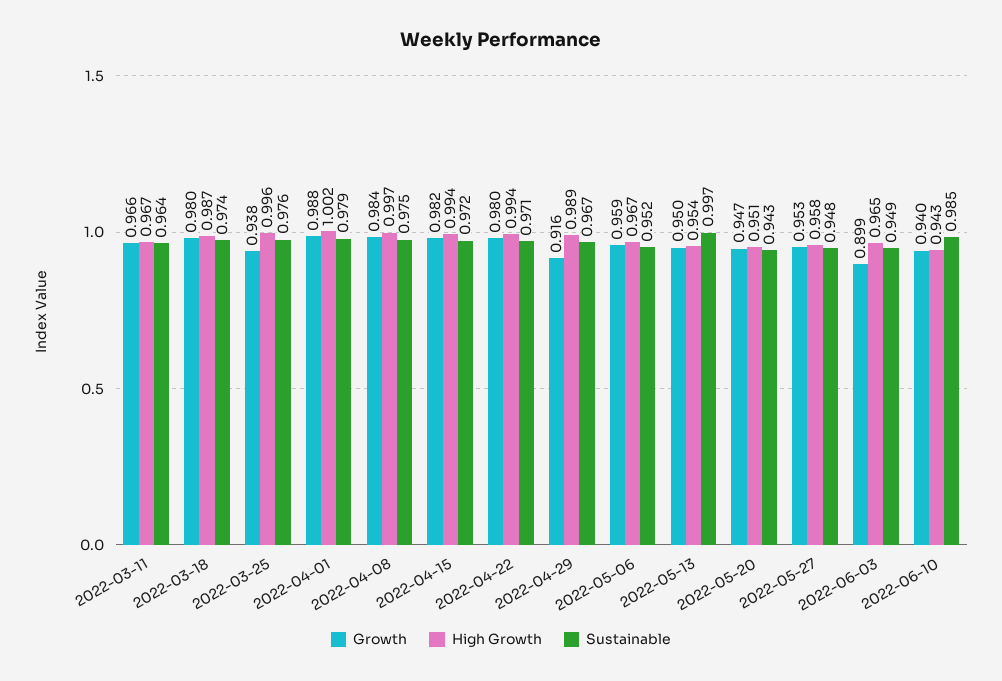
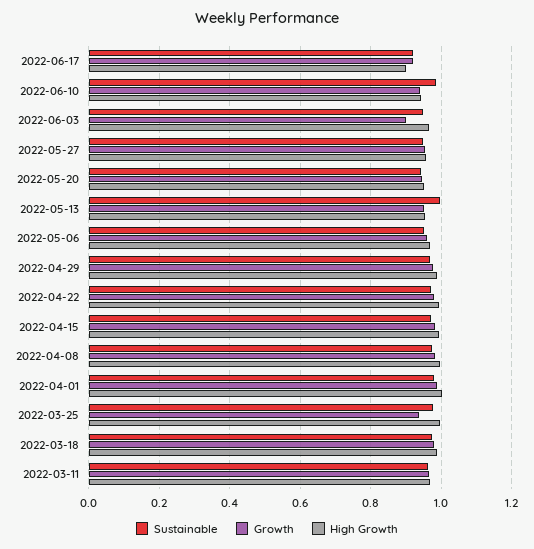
Growth, 2022-04-29: 0.916 -> 0.98
Sustainable, 2022-06-17: none -> 0.92
Growth, 2022-06-17: none -> 0.92
High Growth, 2022-06-17: none -> 0.9

